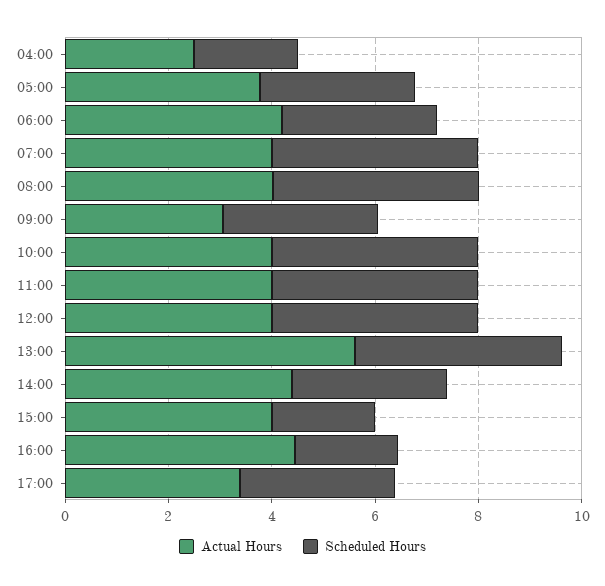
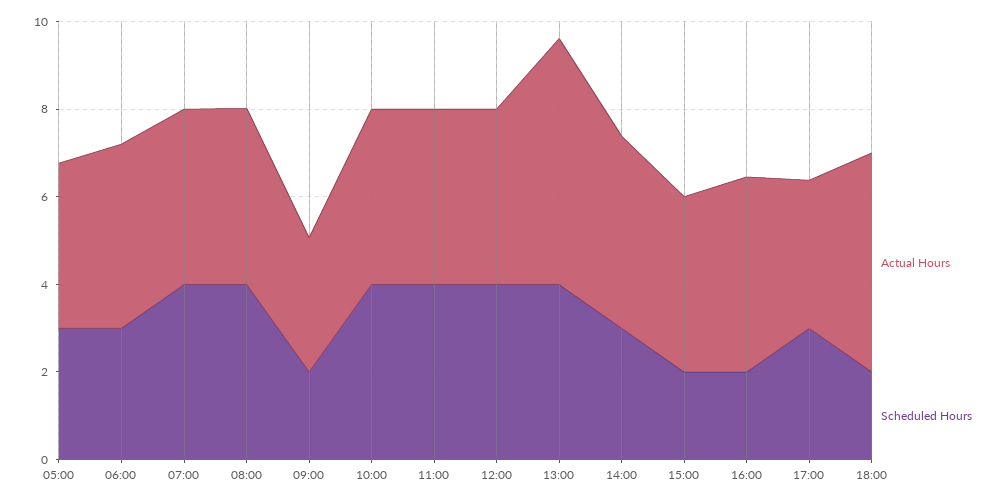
Actual Hours, 04:00: 2.5 -> none
Scheduled Hours, 04:00: 2 -> none
Scheduled Hours, 09:00: 3 -> 2
Actual Hours, 18:00: none -> 5
Scheduled Hours, 18:00: none -> 2

